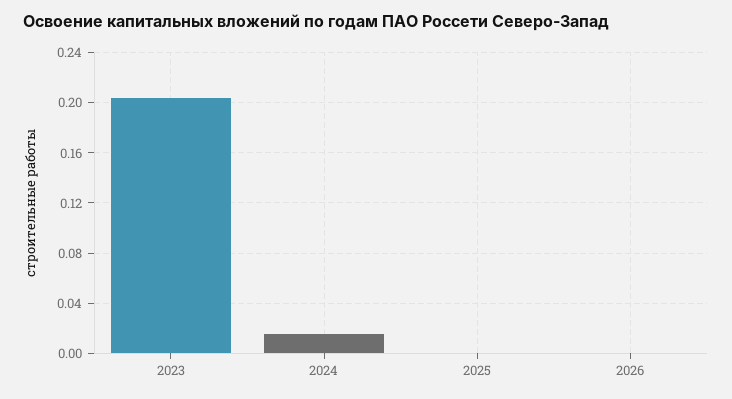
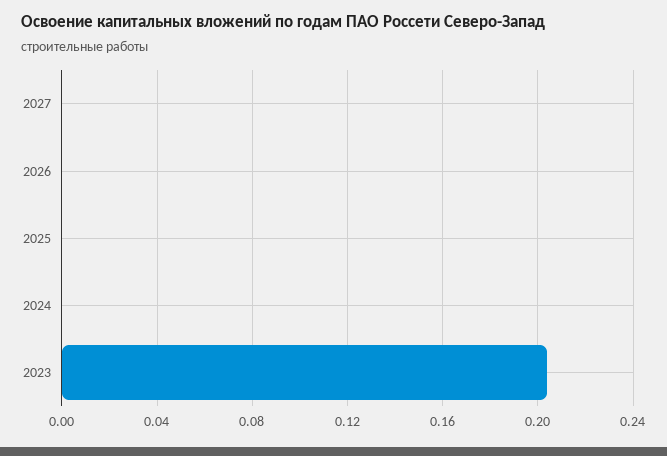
2024: 0.015 -> 0
2027: none -> 0

